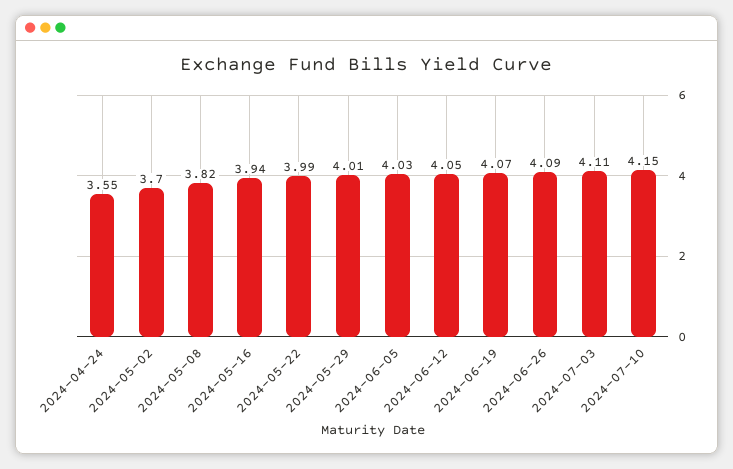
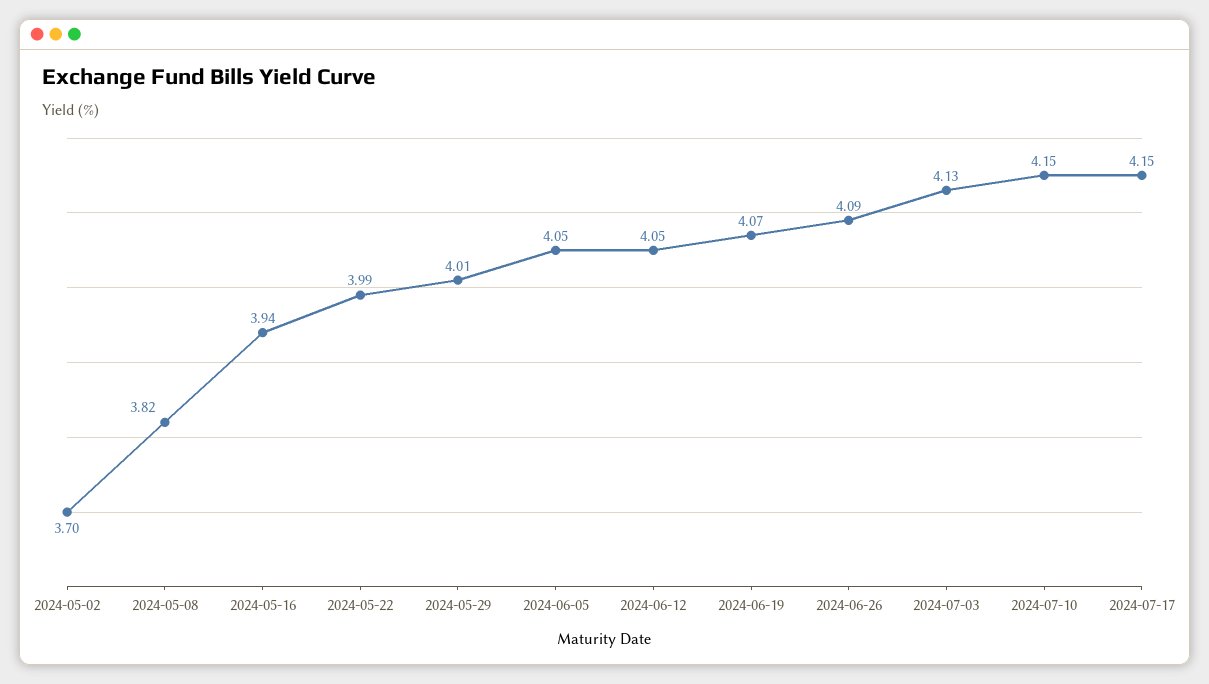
2024-04-24: 3.55 -> none
2024-06-05: 4.03 -> 4.05
2024-07-03: 4.11 -> 4.13
2024-07-17: none -> 4.15

